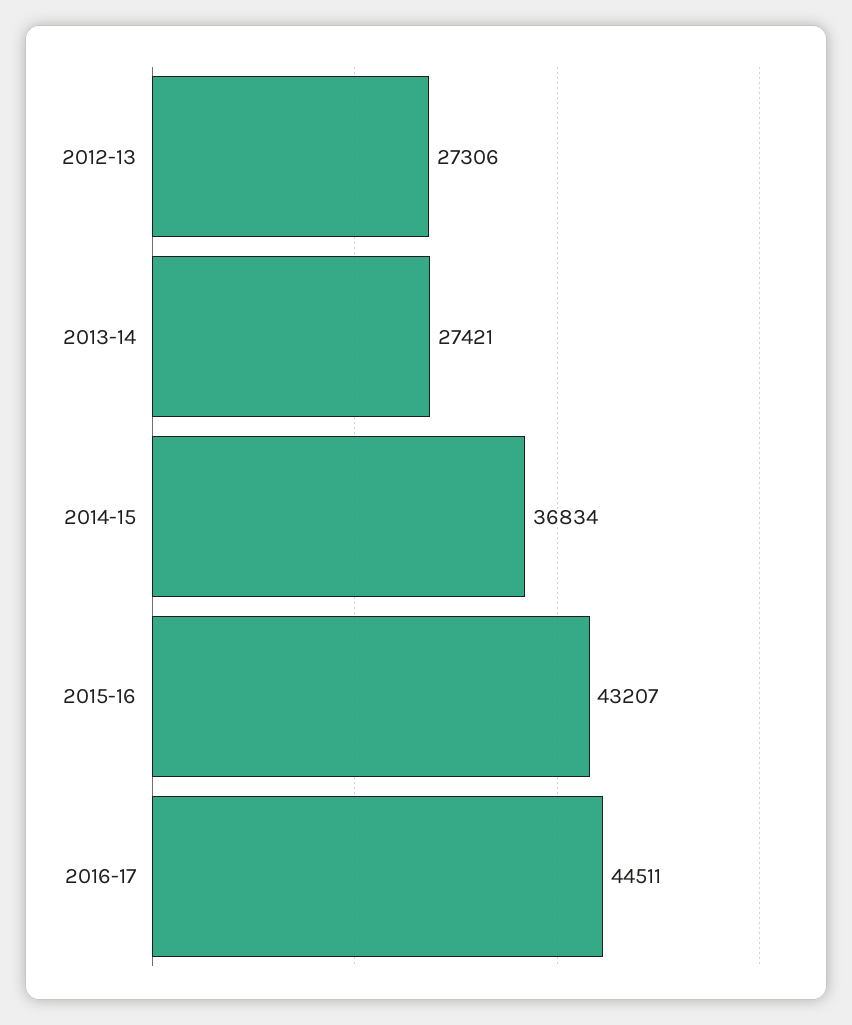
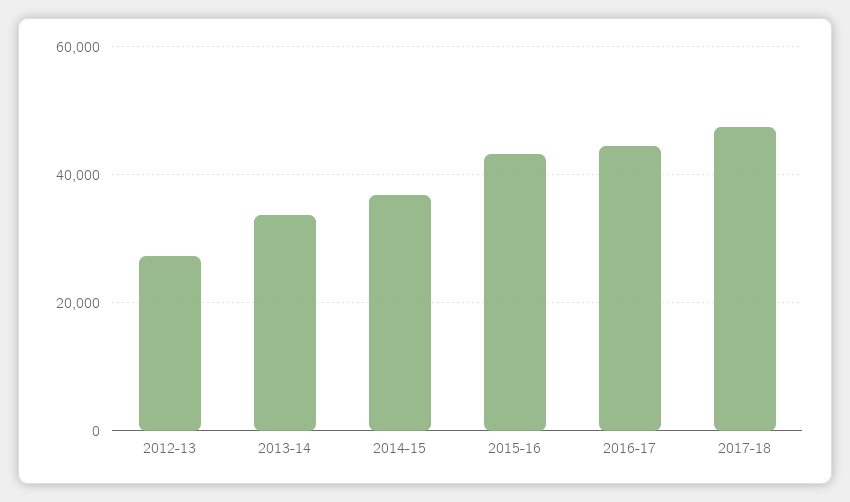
2013-14: 27421 -> 34000
2017-18: none -> 48000

